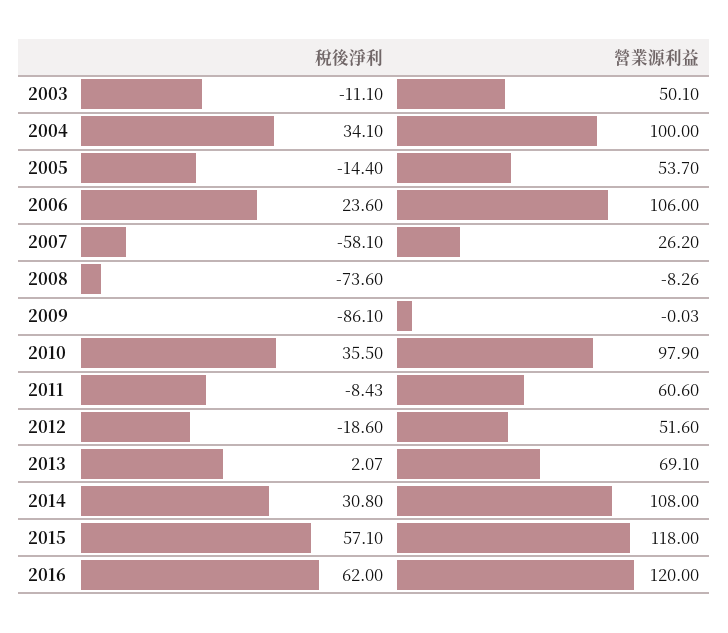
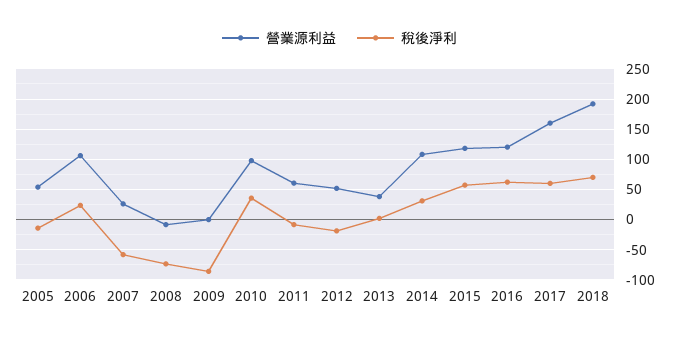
稅後淨利, 2003: -11.1 -> none
營業源利益, 2003: 50.1 -> none
稅後淨利, 2004: 34.1 -> none
營業源利益, 2004: 100 -> none
營業源利益, 2013: 69.1 -> 40
營業源利益, 2017: none -> 160
稅後淨利, 2017: none -> 60
營業源利益, 2018: none -> 190
稅後淨利, 2018: none -> 70

